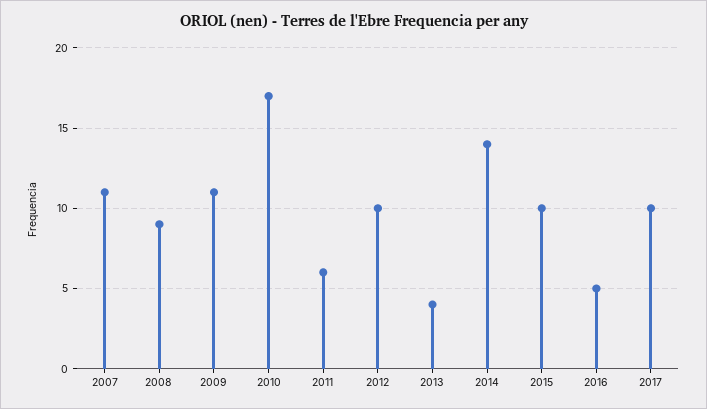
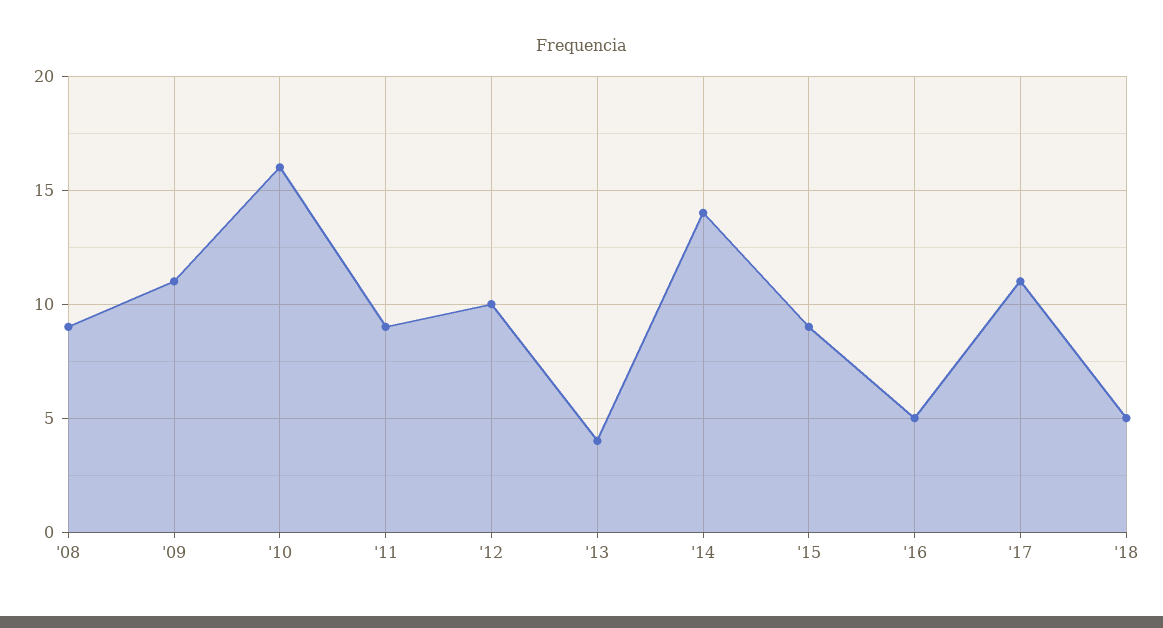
2007: 11 -> none
2010: 17 -> 16
2011: 6 -> 9
2015: 10 -> 9
2017: 10 -> 11
'18: none -> 5

